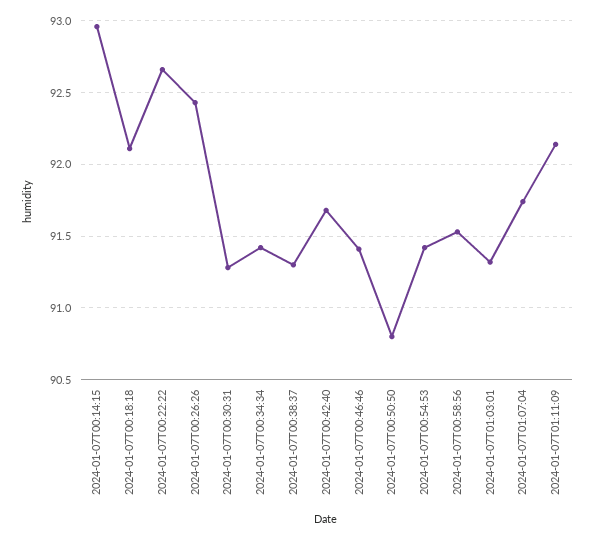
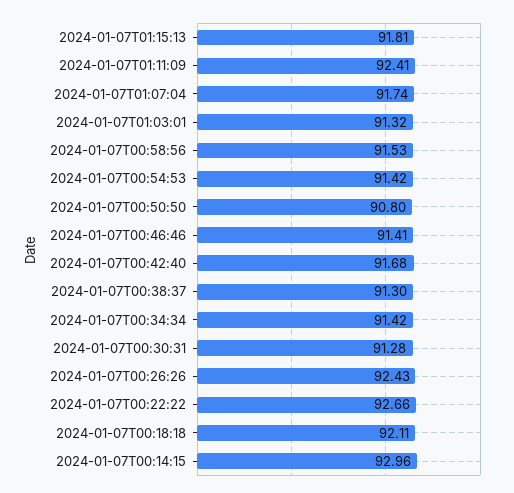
2024-01-07T01:11:09: 92.15 -> 92.41
2024-01-07T01:15:13: none -> 91.81

